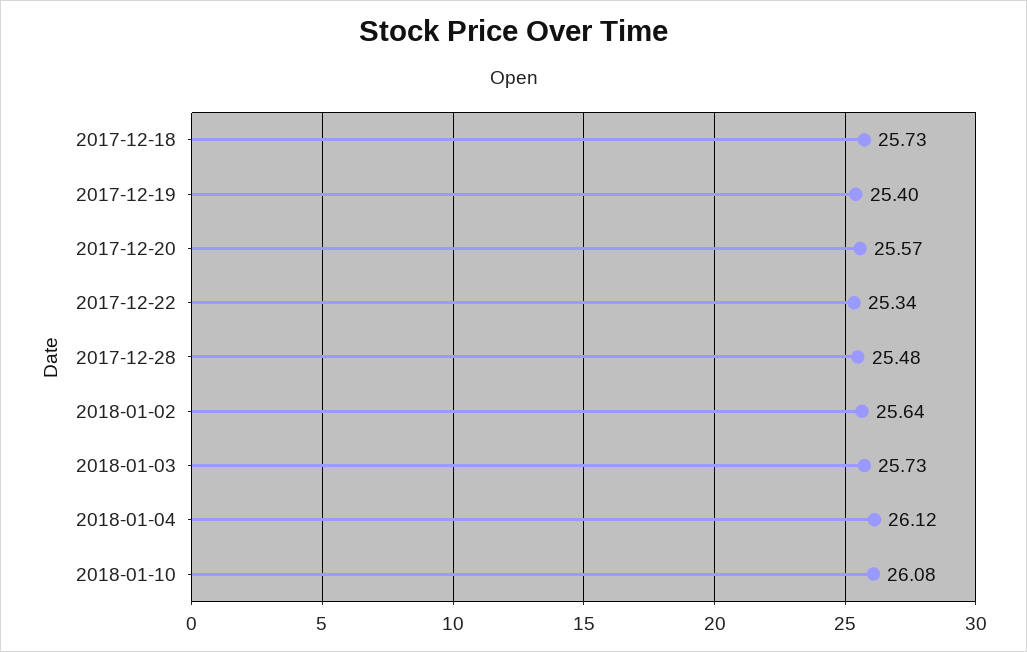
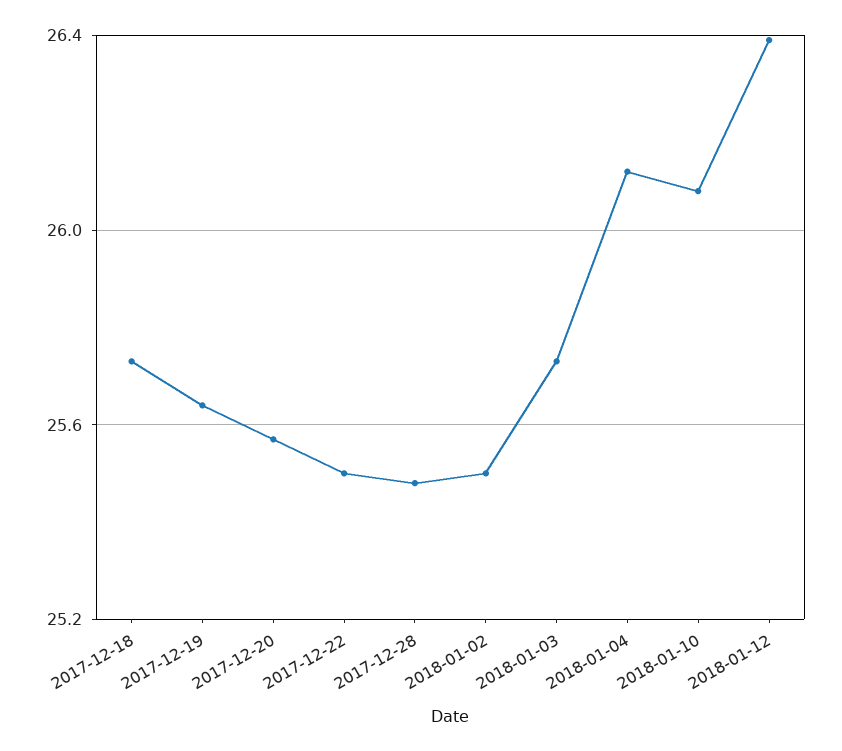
2017-12-19: 25.4 -> 25.65
2017-12-22: 25.34 -> 25.5
2018-01-02: 25.64 -> 25.5
2018-01-12: none -> 26.4

